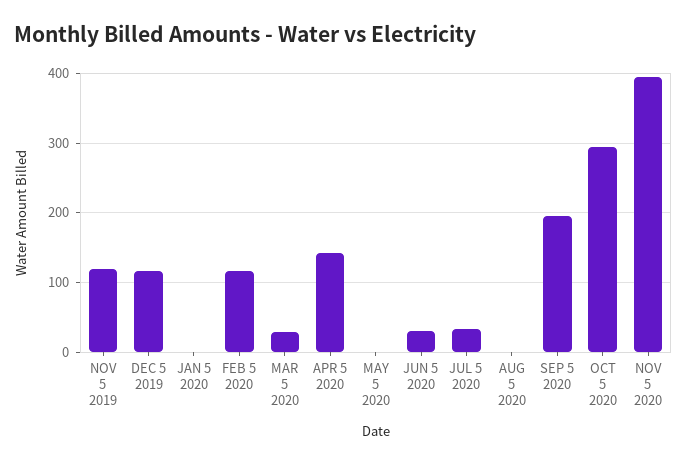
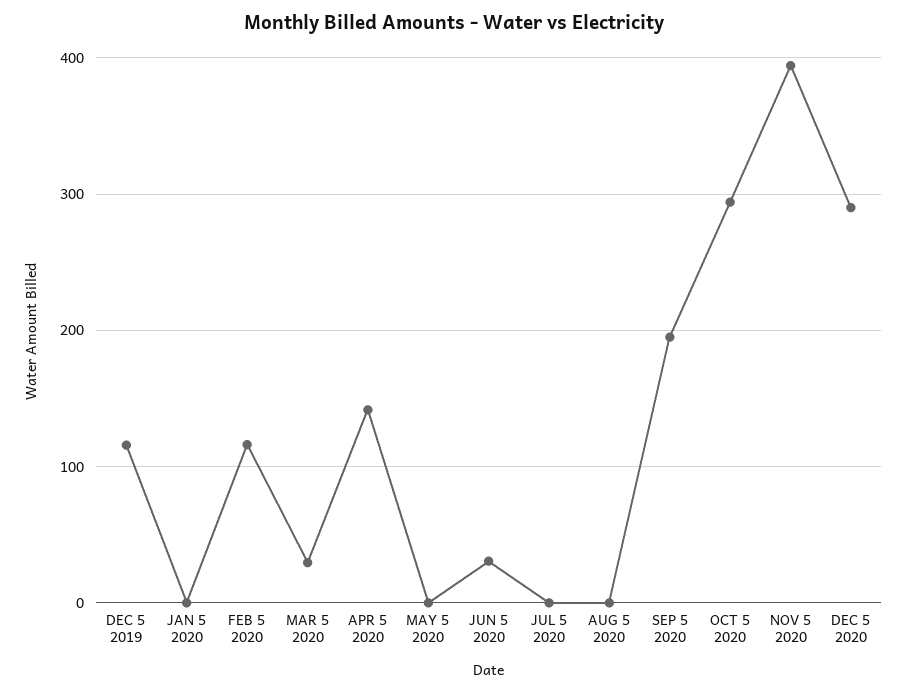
NOV 5 2019: 120 -> none
JUL 5 2020: 30 -> 0
DEC 5 2020: none -> 290

